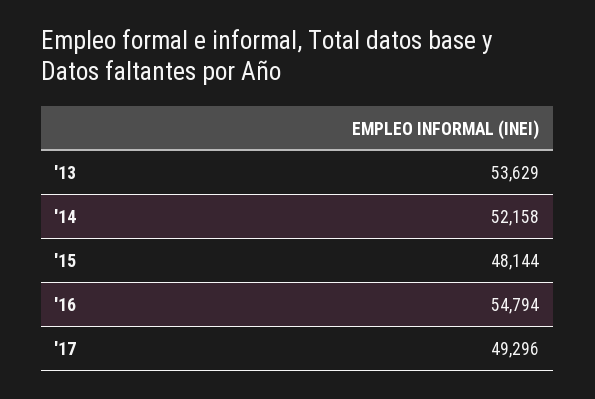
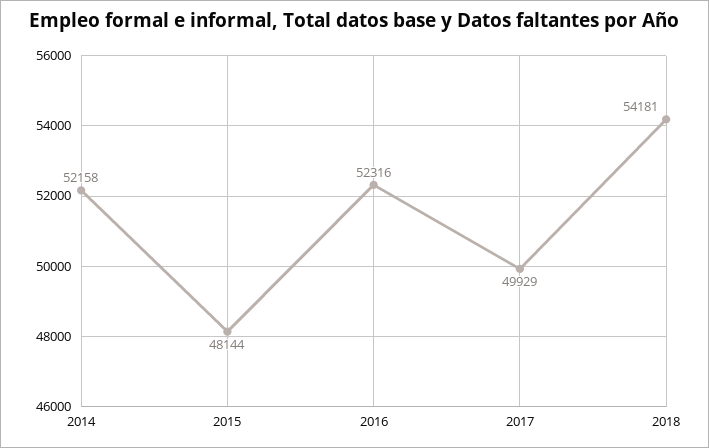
'13: 53629 -> none
'16: 54794 -> 52316
'17: 49296 -> 49929
2018: none -> 54181

